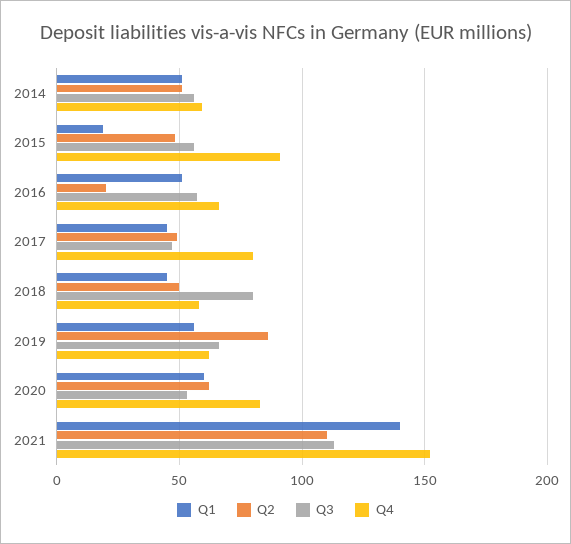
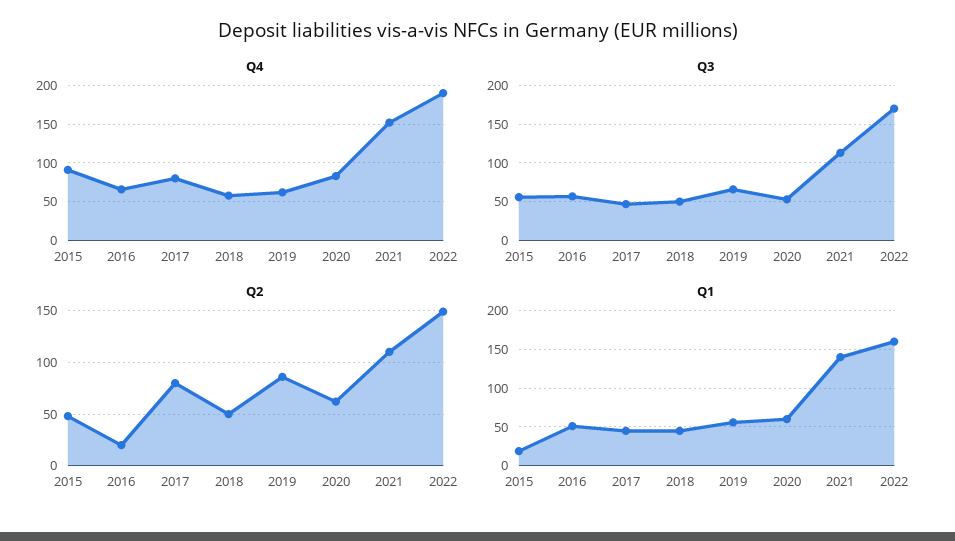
Q1, 2014: 50 -> none
Q2, 2014: 50 -> none
Q3, 2014: 55 -> none
Q4, 2014: 60 -> none
Q2, 2017: 50 -> 80
Q3, 2018: 80 -> 50
Q4, 2022: none -> 190
Q3, 2022: none -> 170
Q2, 2022: none -> 150
Q1, 2022: none -> 160

